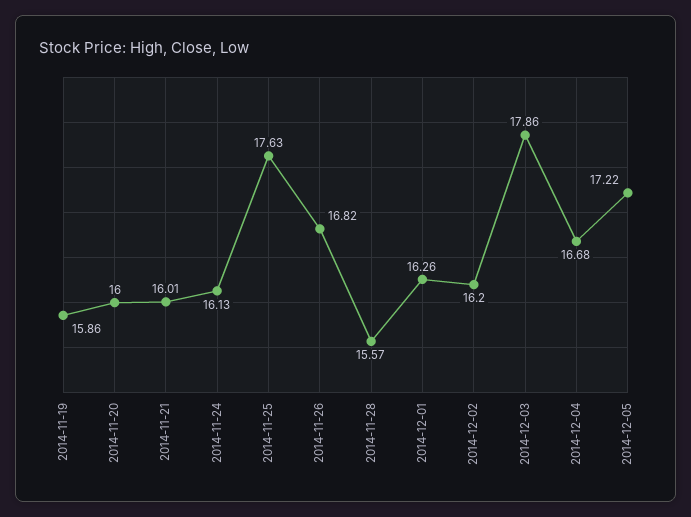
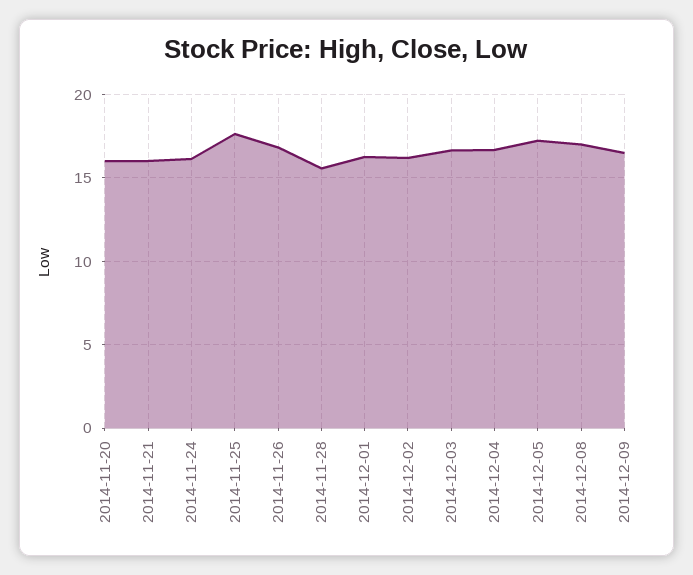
2014-11-19: 15.86 -> none
2014-12-03: 17.86 -> 16.5
2014-12-08: none -> 17
2014-12-09: none -> 16.5

